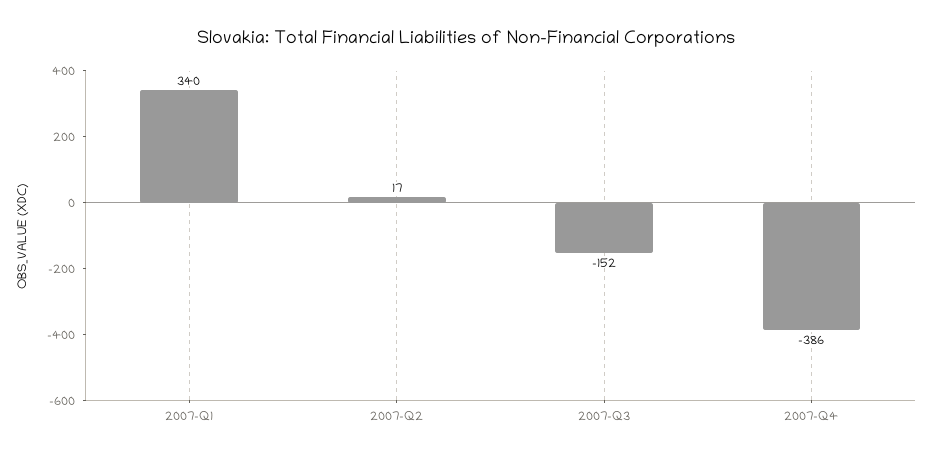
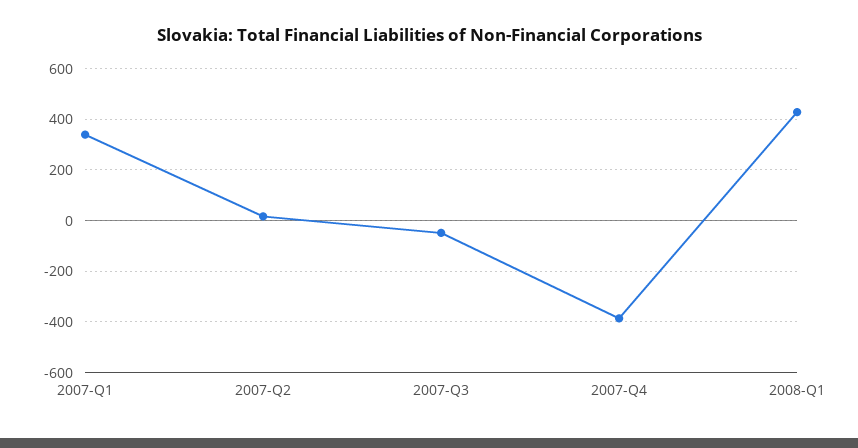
2007-Q3: -152 -> -50
2008-Q1: none -> 425

